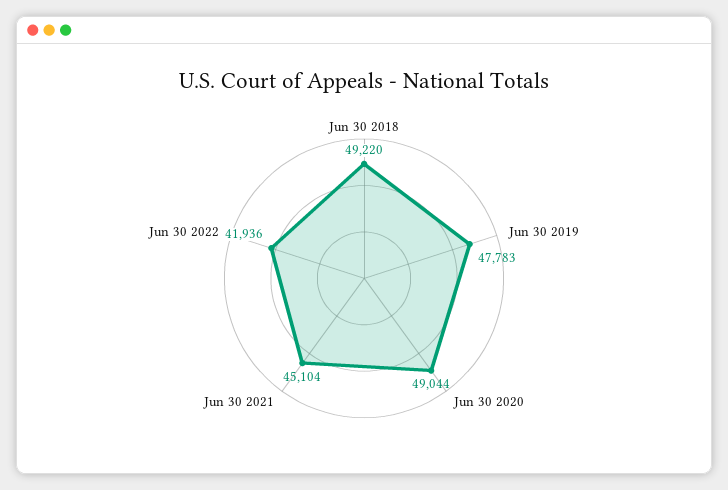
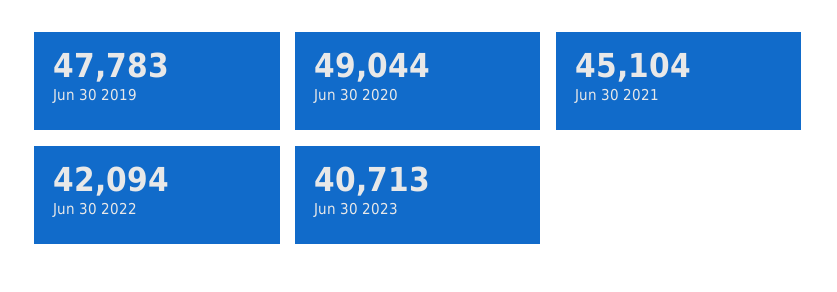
Jun 30 2018: 49220 -> none
Jun 30 2022: 41936 -> 42094
Jun 30 2023: none -> 40713

